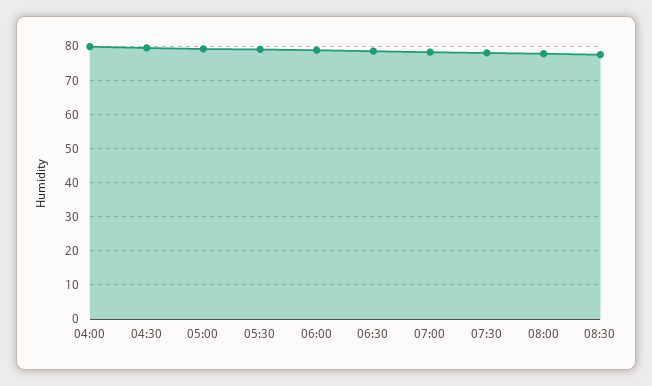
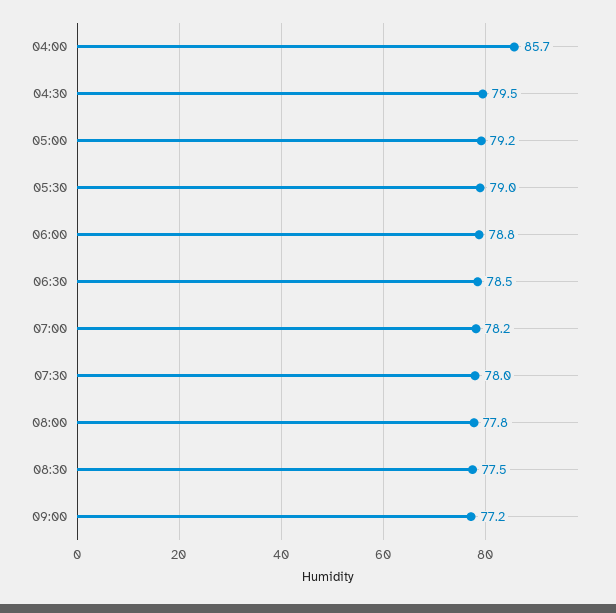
04:00: 80 -> 85.7
09:00: none -> 77.2

